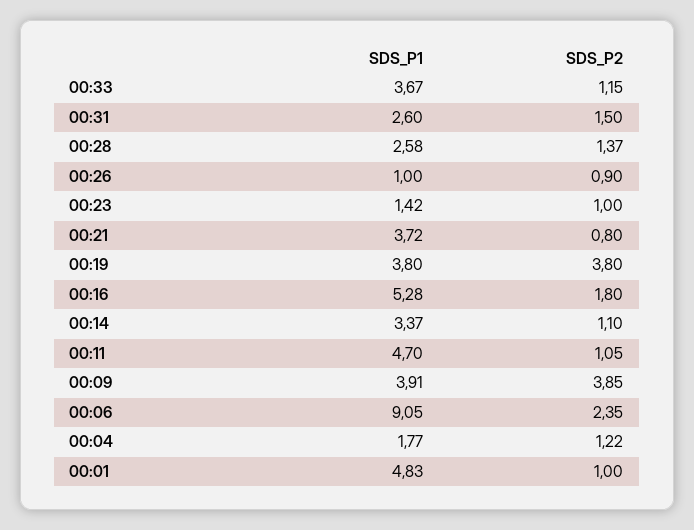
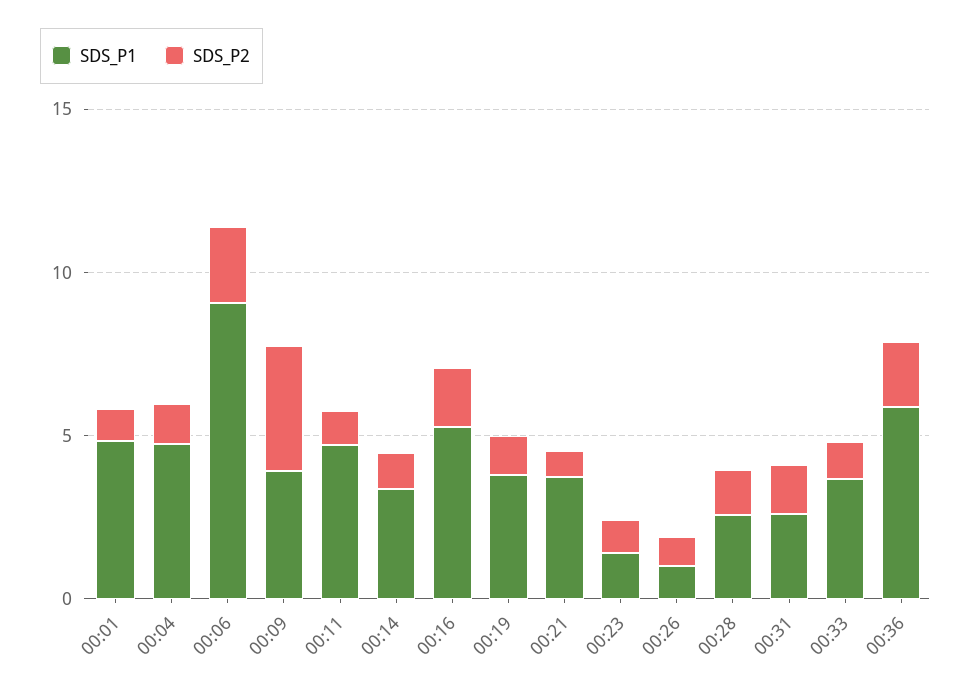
SDS_P2, 00:19: 3.8 -> 1
SDS_P1, 00:04: 1.77 -> 5
SDS_P1, 00:36: none -> 6
SDS_P2, 00:36: none -> 2

